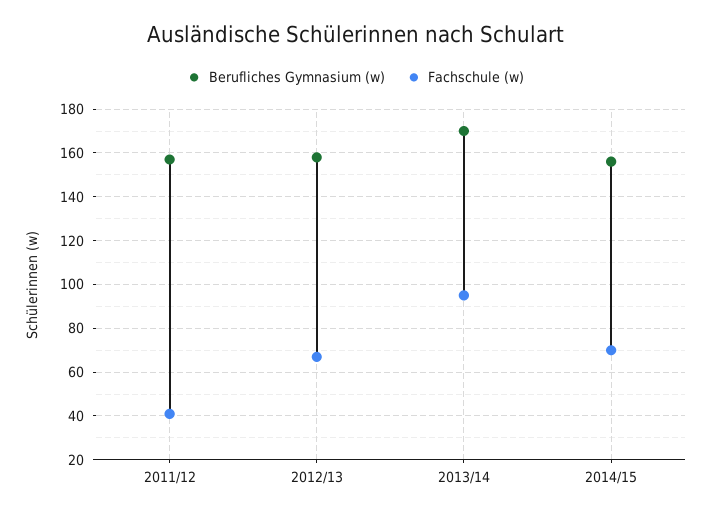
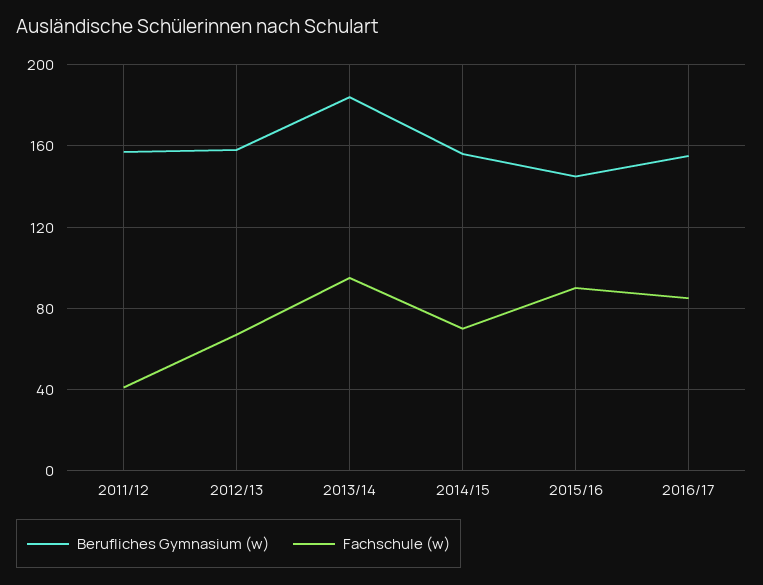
Berufliches Gymnasium (w), 2013/14: 170 -> 185
Berufliches Gymnasium (w), 2015/16: none -> 145
Fachschule (w), 2015/16: none -> 90
Berufliches Gymnasium (w), 2016/17: none -> 155
Fachschule (w), 2016/17: none -> 85

